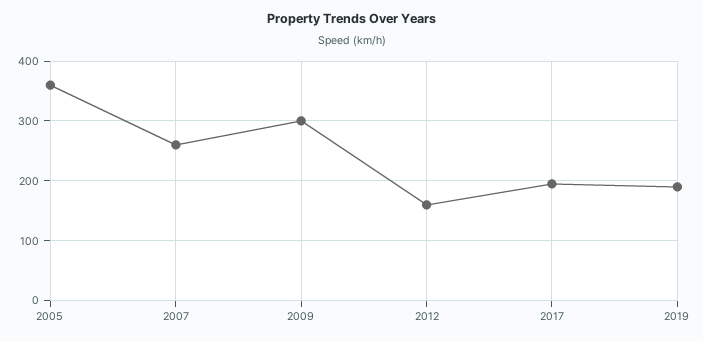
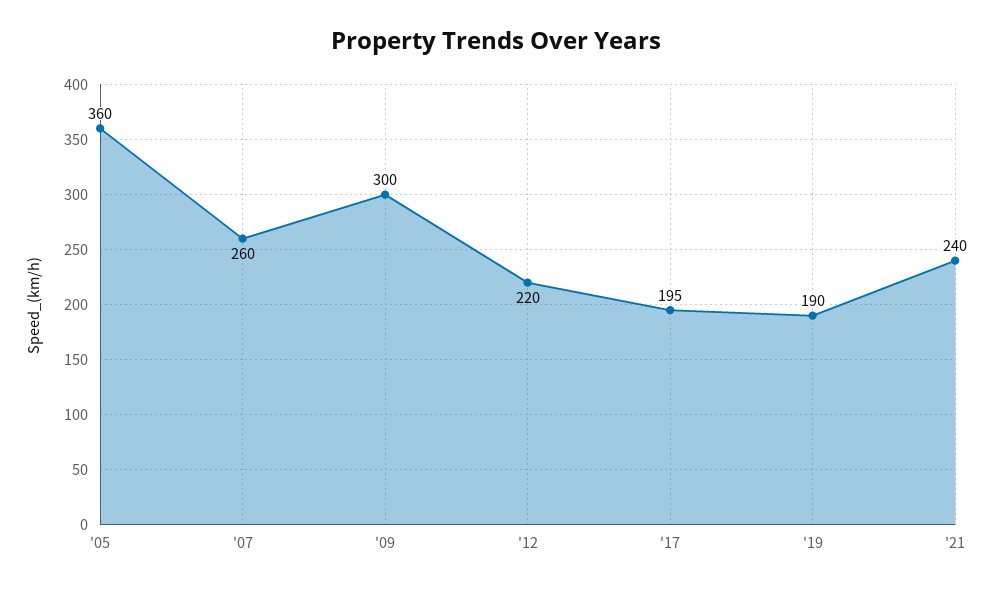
2012: 160 -> 220
'21: none -> 240

